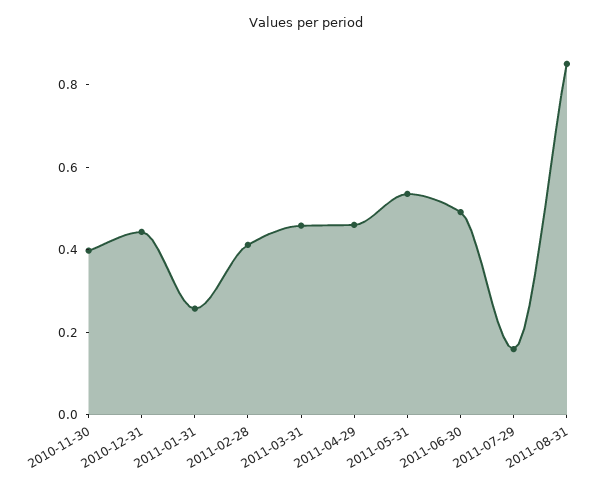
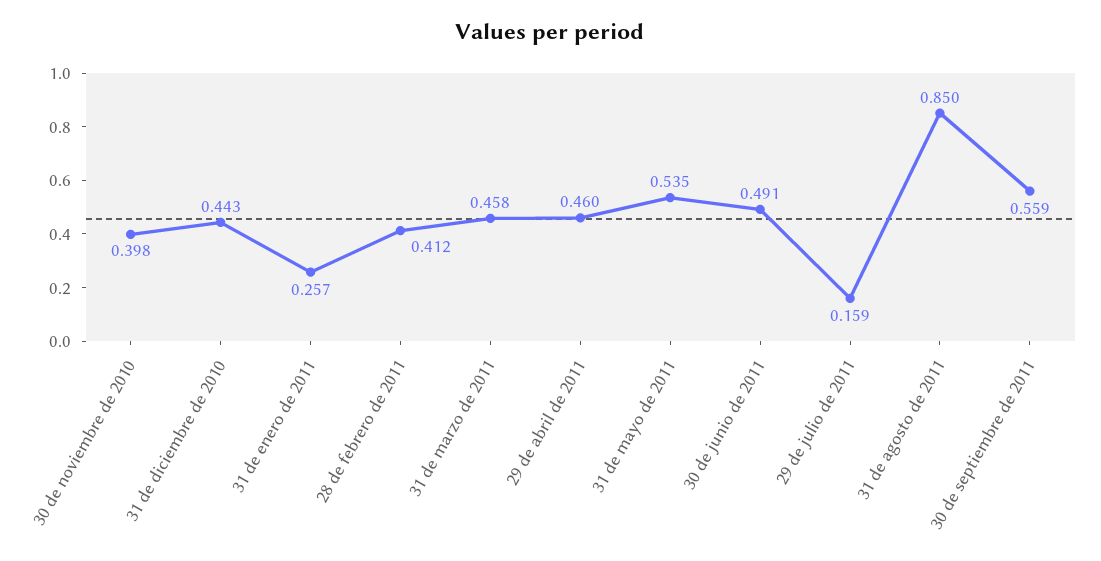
30 de septiembre de 2011: none -> 0.559

